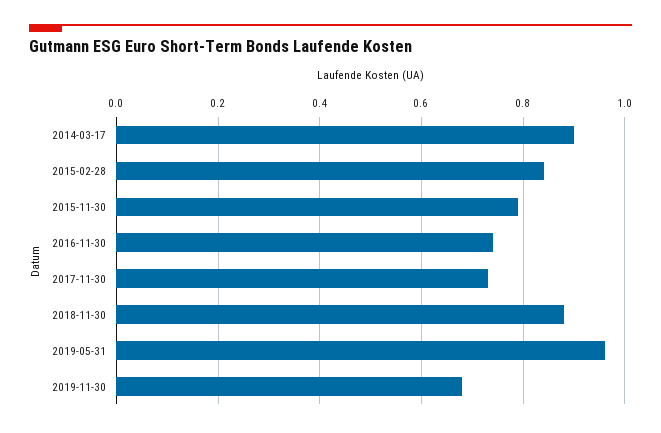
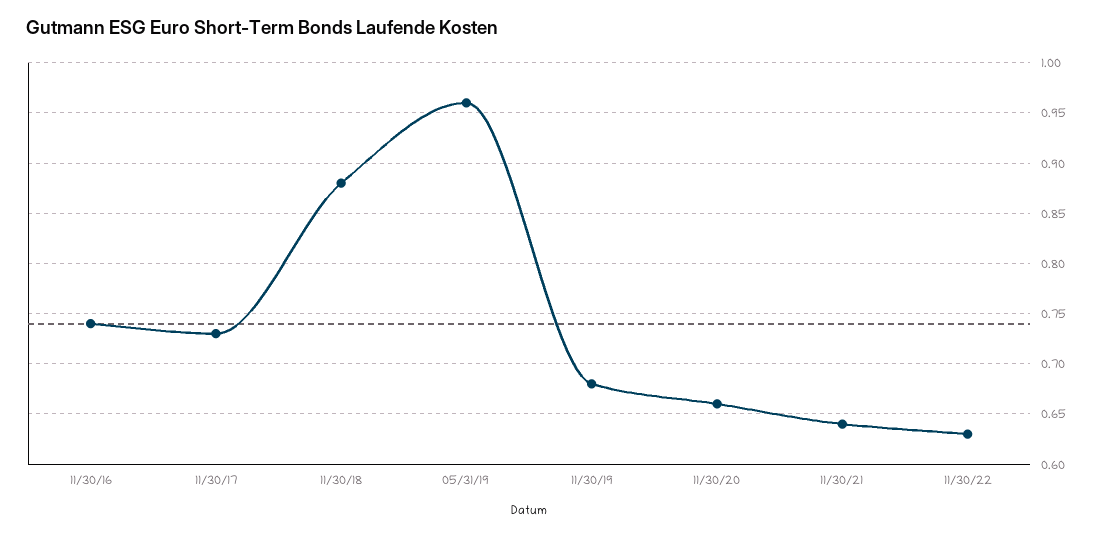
2014-03-17: 0.9 -> none
2015-02-28: 0.85 -> none
2015-11-30: 0.8 -> none
11/30/20: none -> 0.66
11/30/21: none -> 0.64
11/30/22: none -> 0.63

